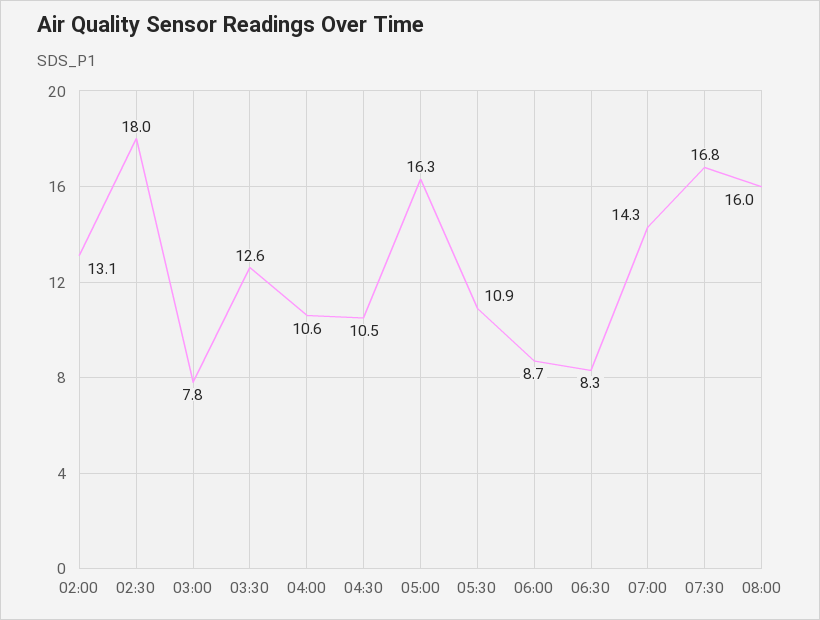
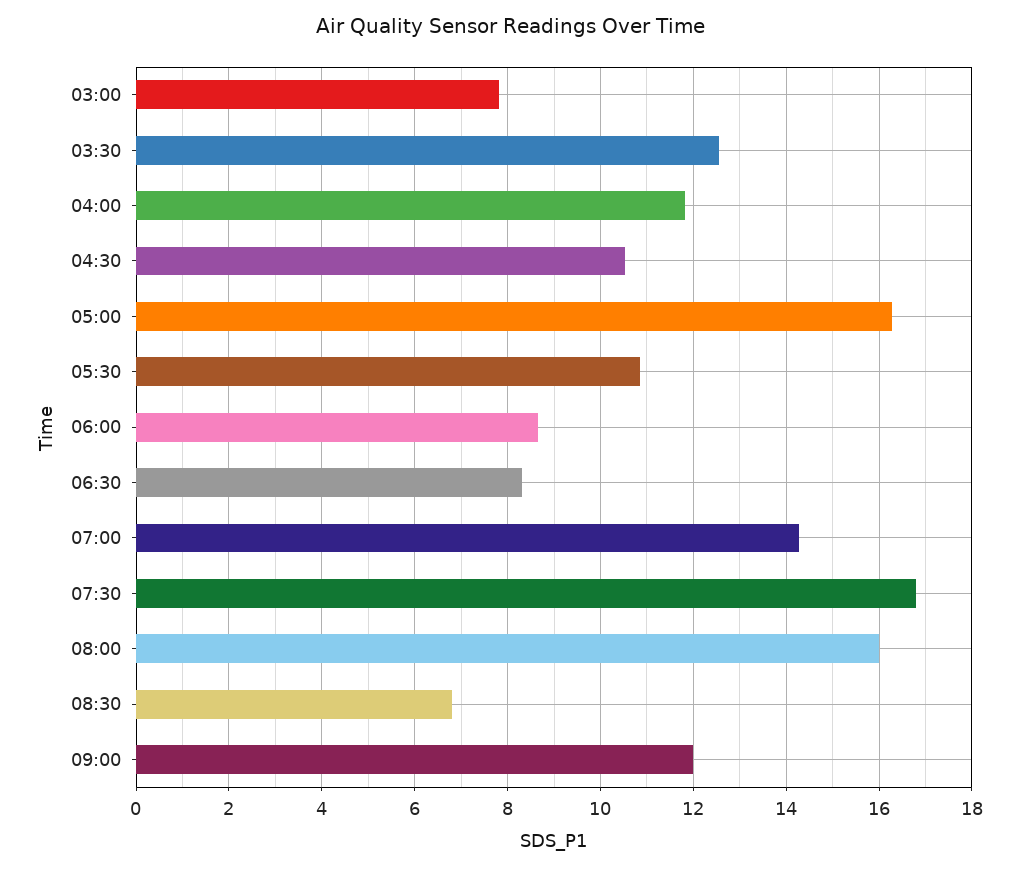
02:00: 13.1 -> none
02:30: 18 -> none
04:00: 10.6 -> 11.8
08:30: none -> 6.8
09:00: none -> 12

